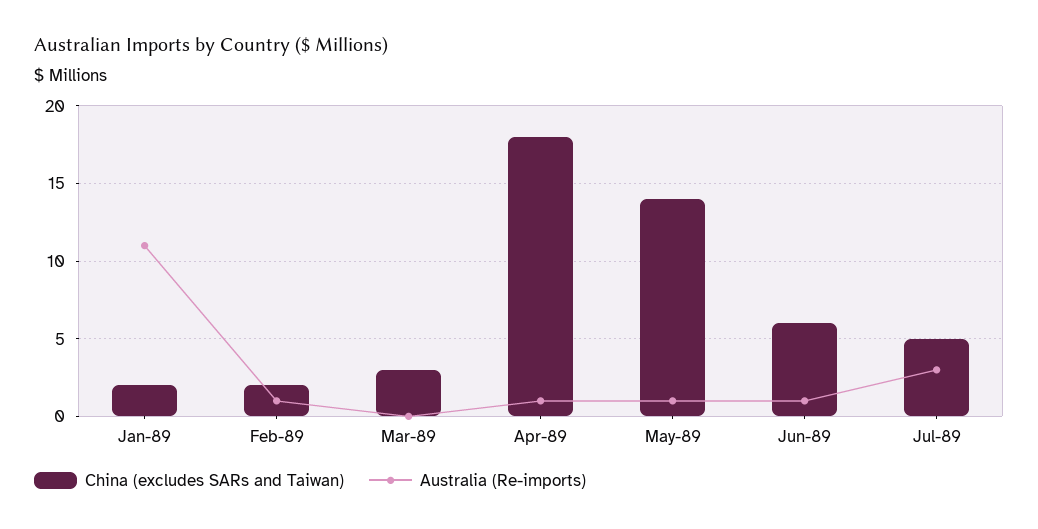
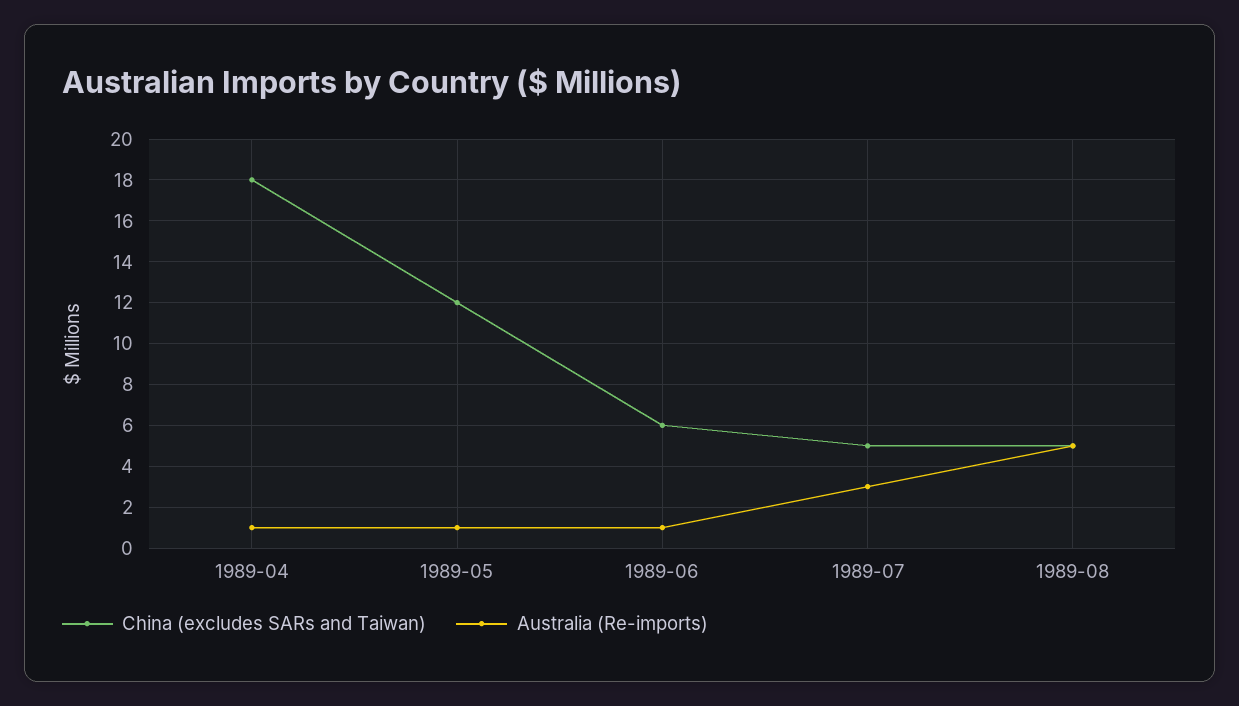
China (excludes SARs and Taiwan), Jan-89: 2 -> none
Australia (Re-imports), Jan-89: 11 -> none
China (excludes SARs and Taiwan), Feb-89: 2 -> none
Australia (Re-imports), Feb-89: 1 -> none
China (excludes SARs and Taiwan), Mar-89: 3 -> none
Australia (Re-imports), Mar-89: 0 -> none
China (excludes SARs and Taiwan), May-89: 14 -> 12
China (excludes SARs and Taiwan), 1989-08: none -> 5
Australia (Re-imports), 1989-08: none -> 5

